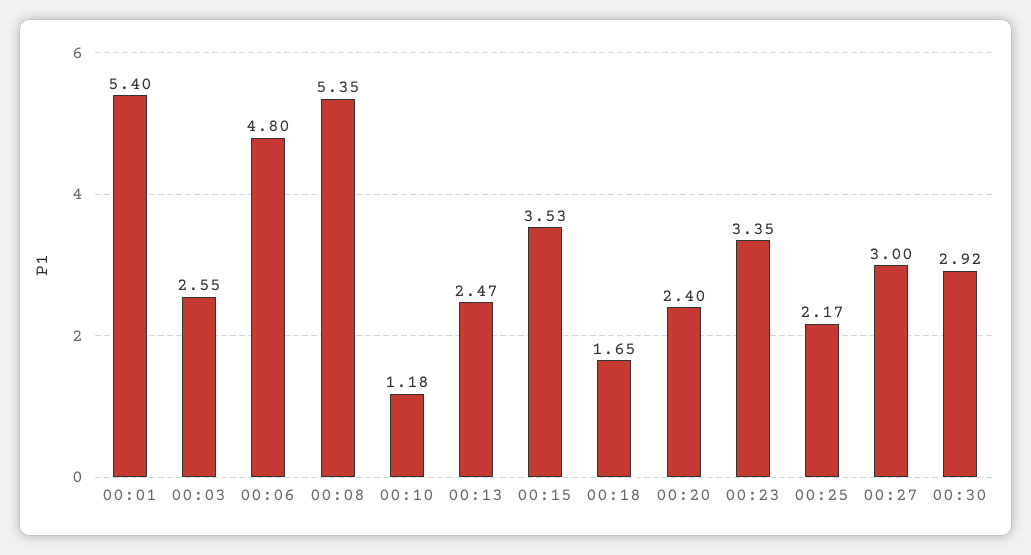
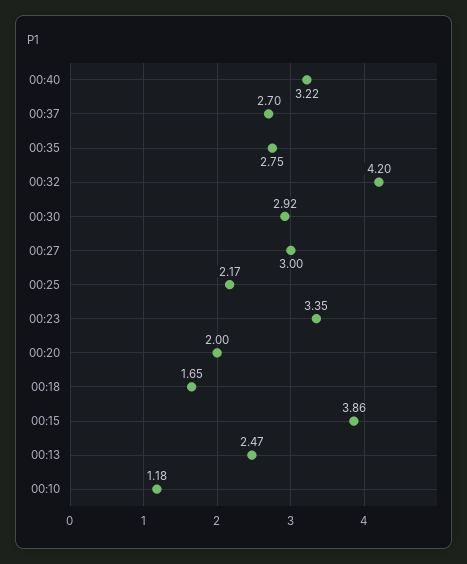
00:01: 5.4 -> none
00:03: 2.55 -> none
00:06: 4.8 -> none
00:08: 5.35 -> none
00:15: 3.53 -> 3.86
00:20: 2.4 -> 2
00:40: none -> 3.22
00:37: none -> 2.7
00:35: none -> 2.75
00:32: none -> 4.2

